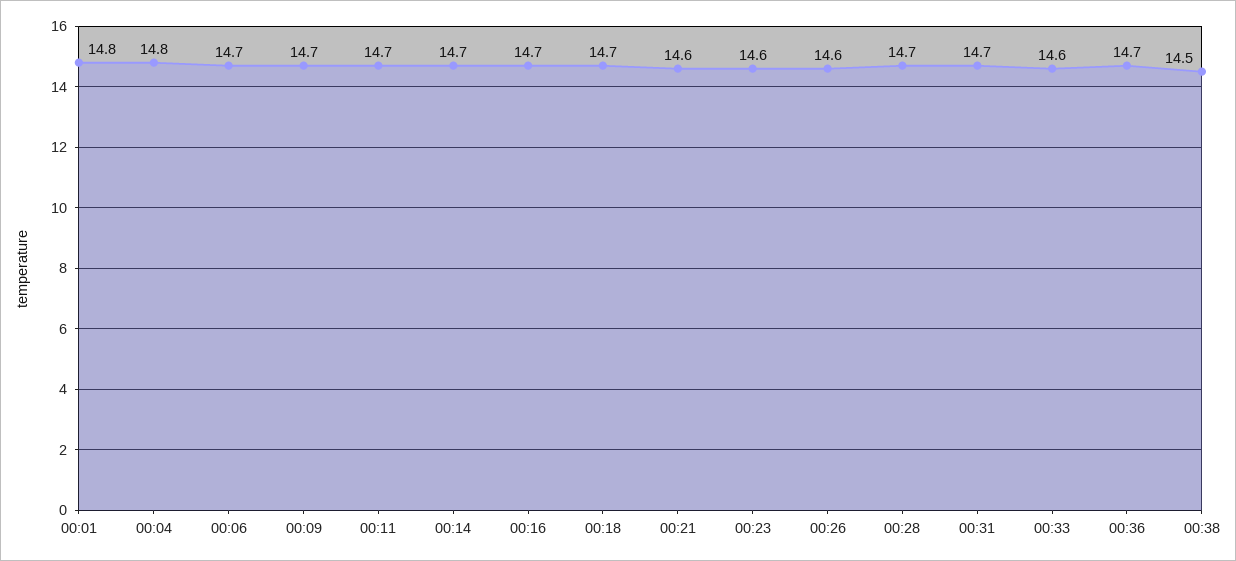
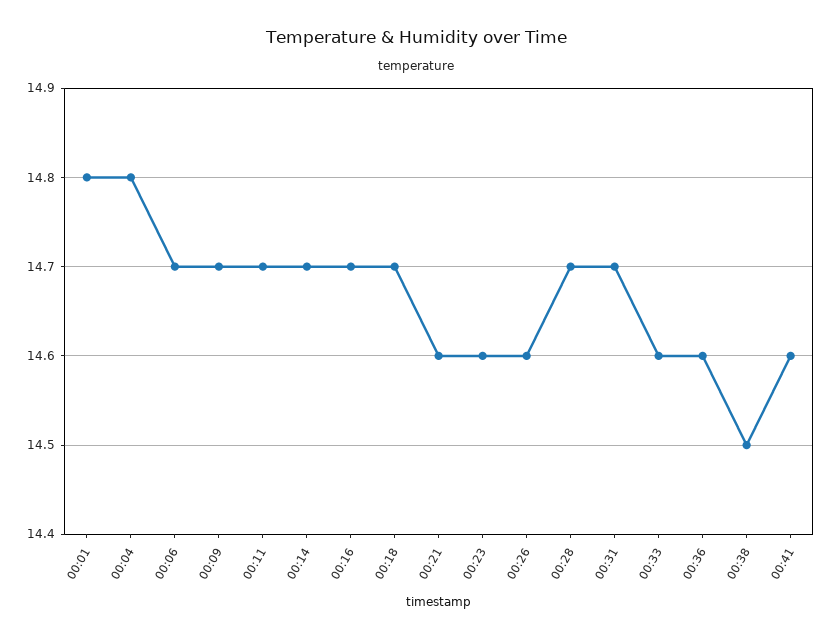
00:36: 14.7 -> 14.6
00:41: none -> 14.6

